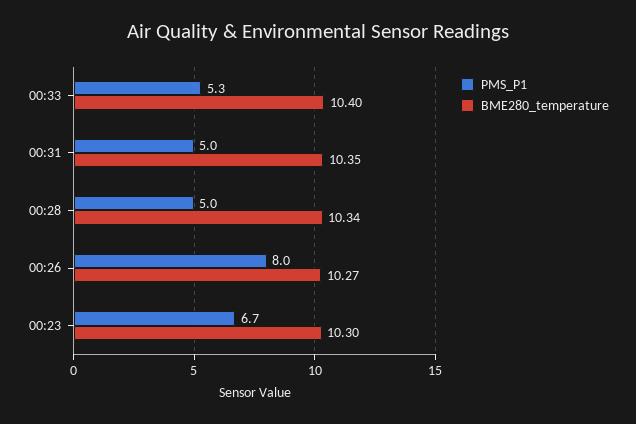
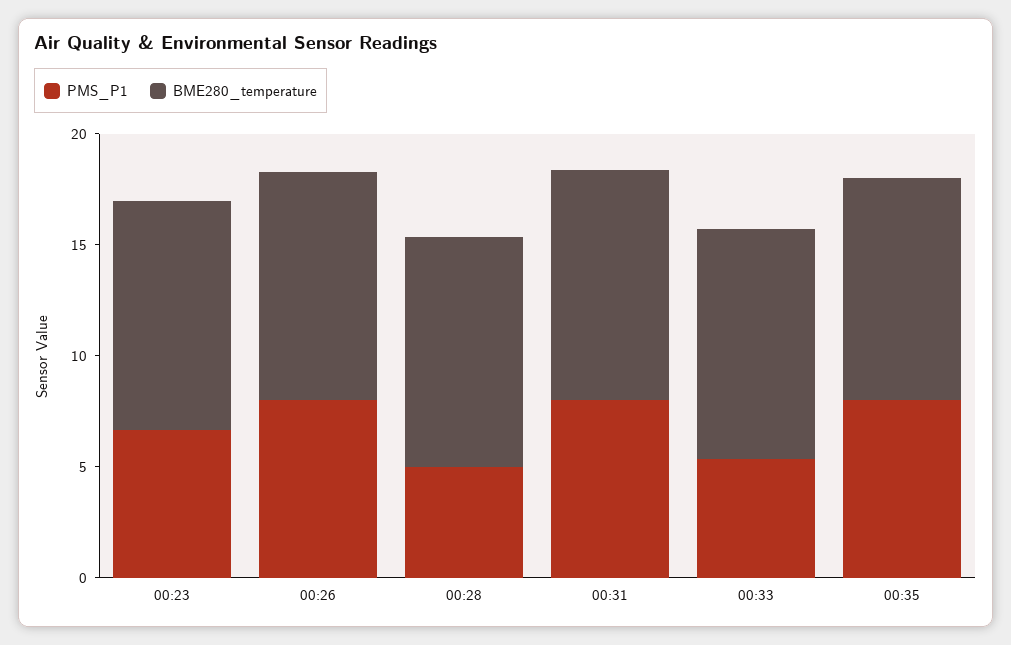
PMS_P1, 00:31: 5 -> 8
PMS_P1, 00:35: none -> 8
BME280_temperature, 00:35: none -> 10

